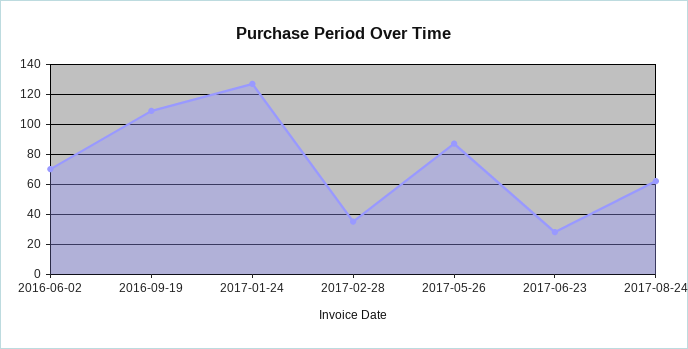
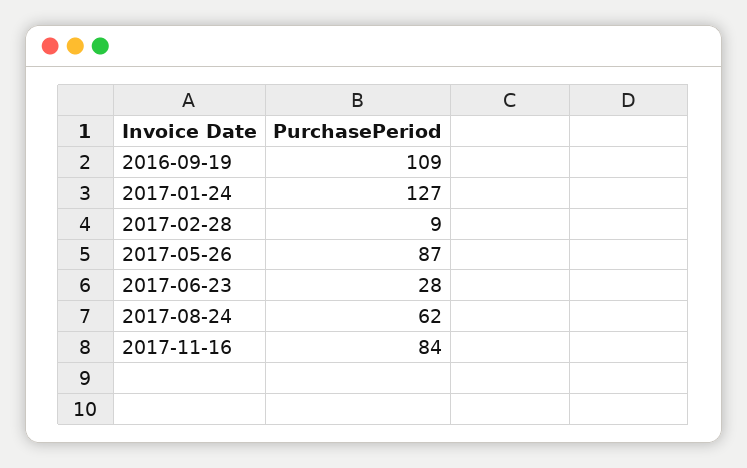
2016-06-02: 70 -> none
2017-02-28: 35 -> 9
2017-11-16: none -> 84

